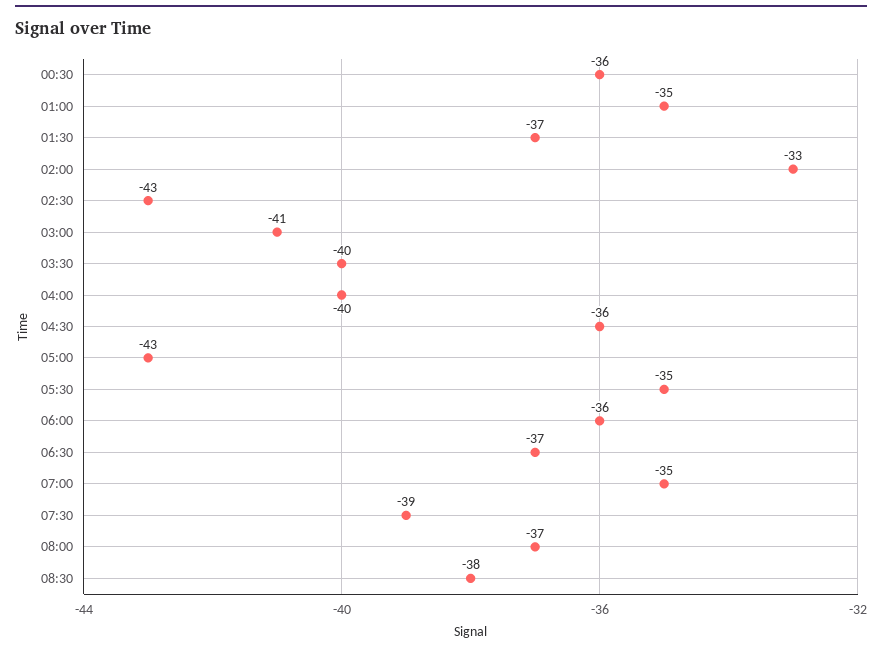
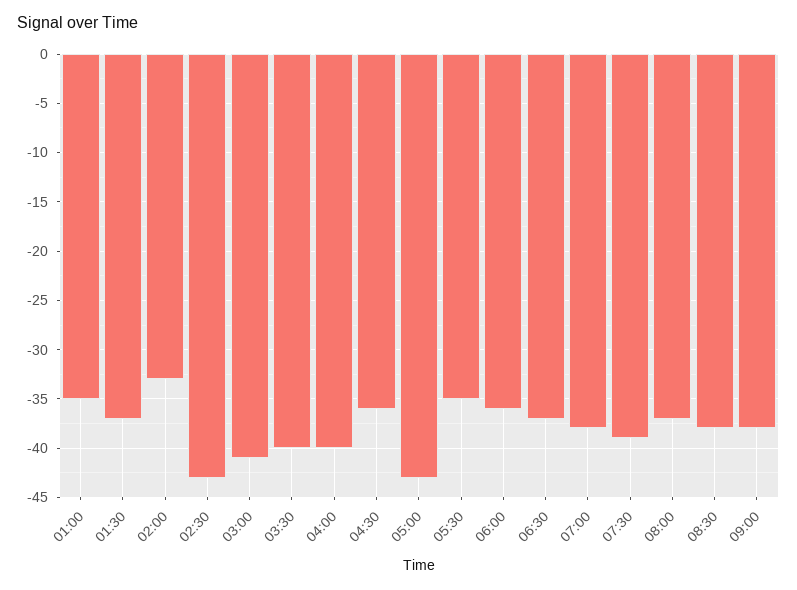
00:30: -36 -> none
07:00: -35 -> -38
09:00: none -> -38

